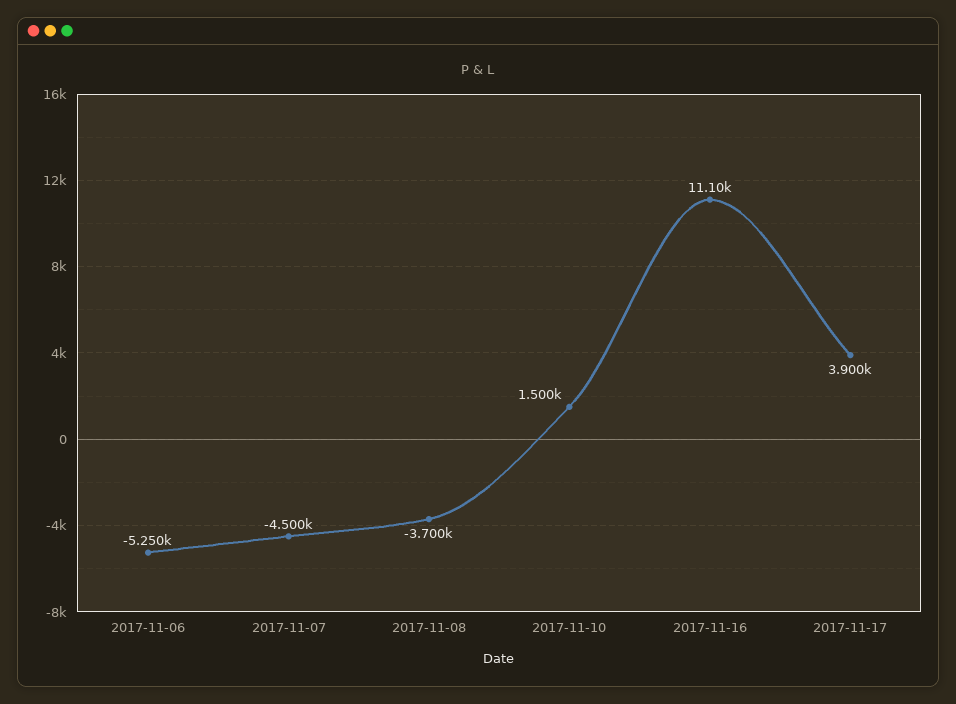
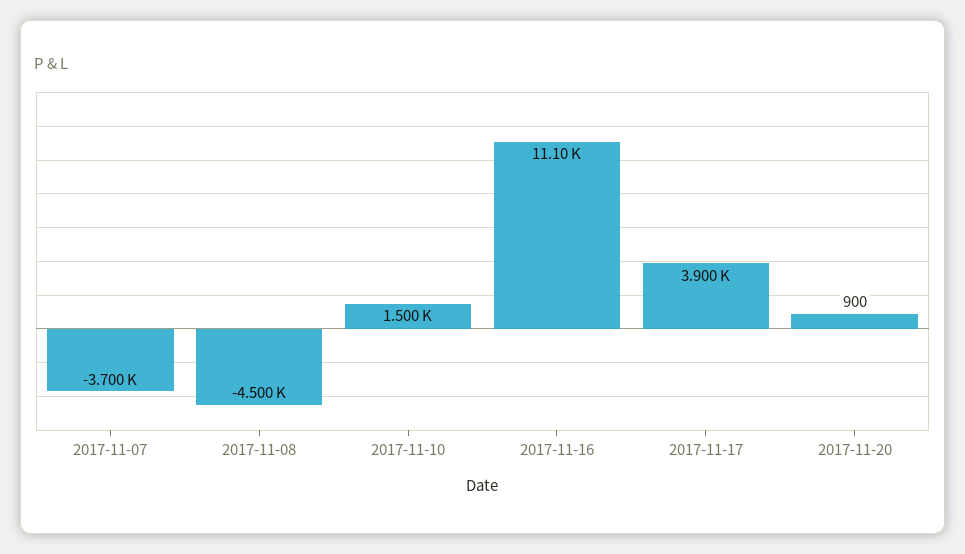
2017-11-06: -5250 -> none
2017-11-07: -4500 -> -3700
2017-11-08: -3700 -> -4500
2017-11-20: none -> 900

